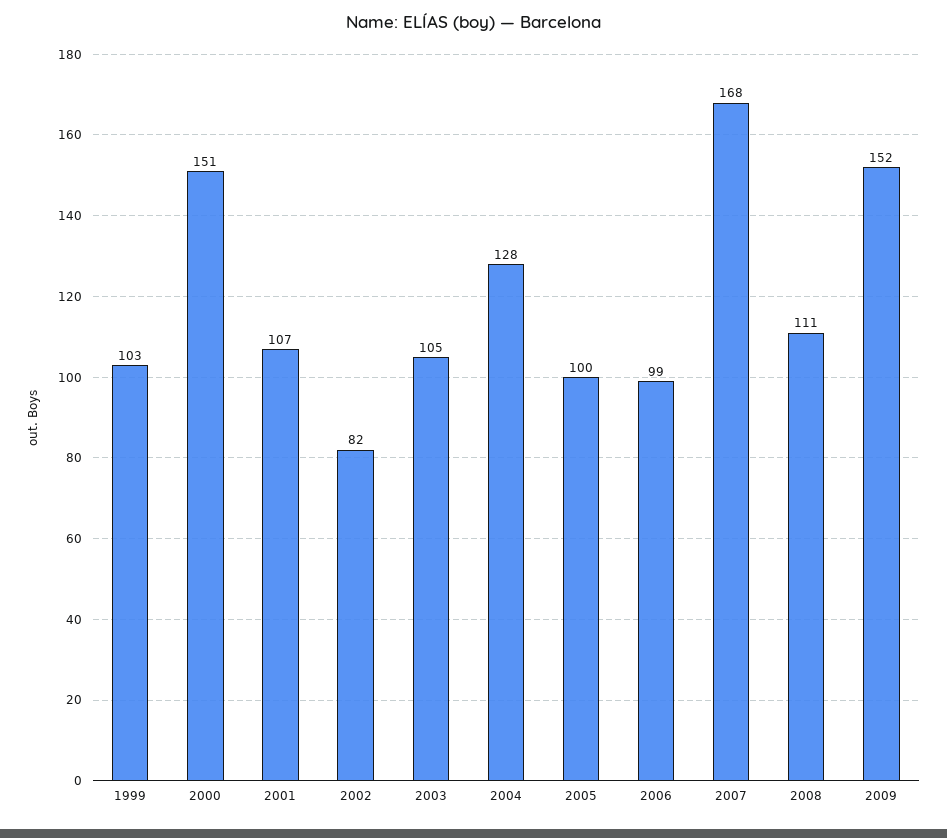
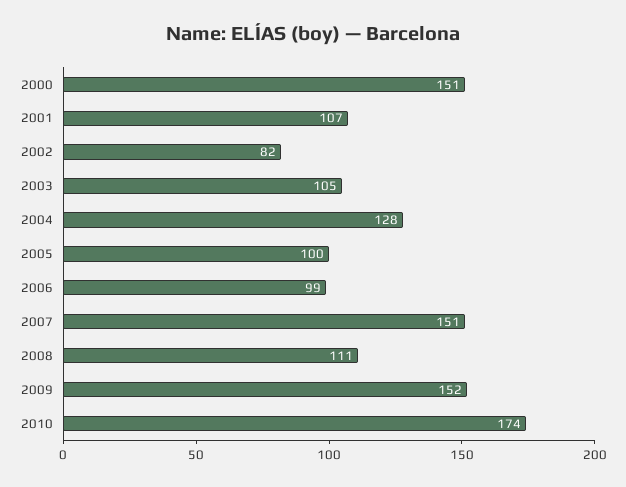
1999: 103 -> none
2007: 168 -> 151
2010: none -> 174

